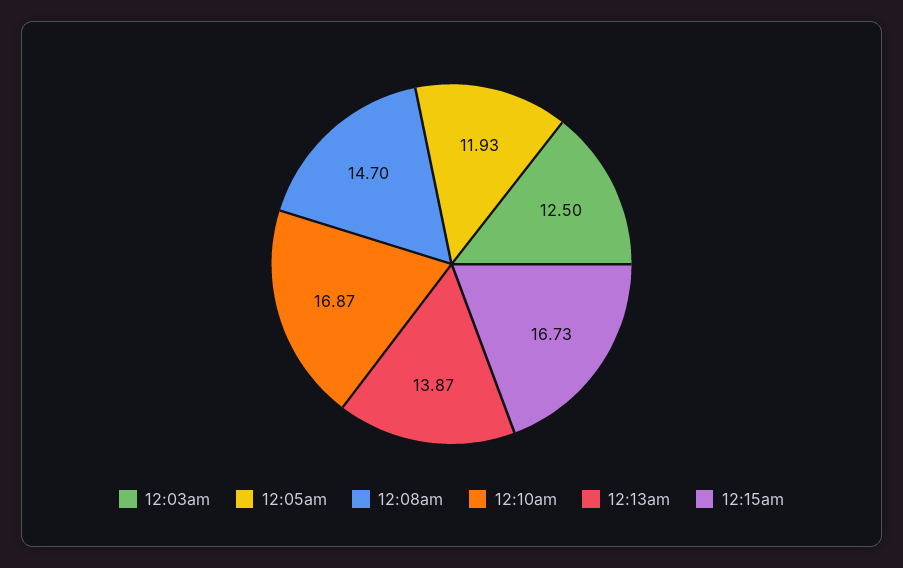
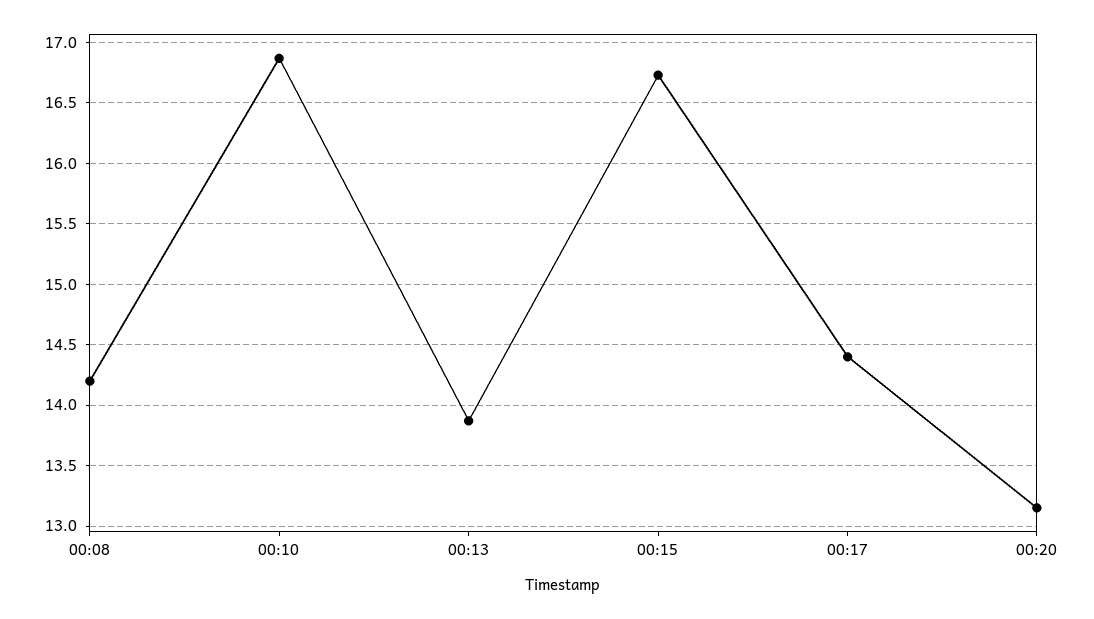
12:03am: 12.5 -> none
12:05am: 11.93 -> none
12:08am: 14.7 -> 14.2
00:17: none -> 14.4
00:20: none -> 13.15

